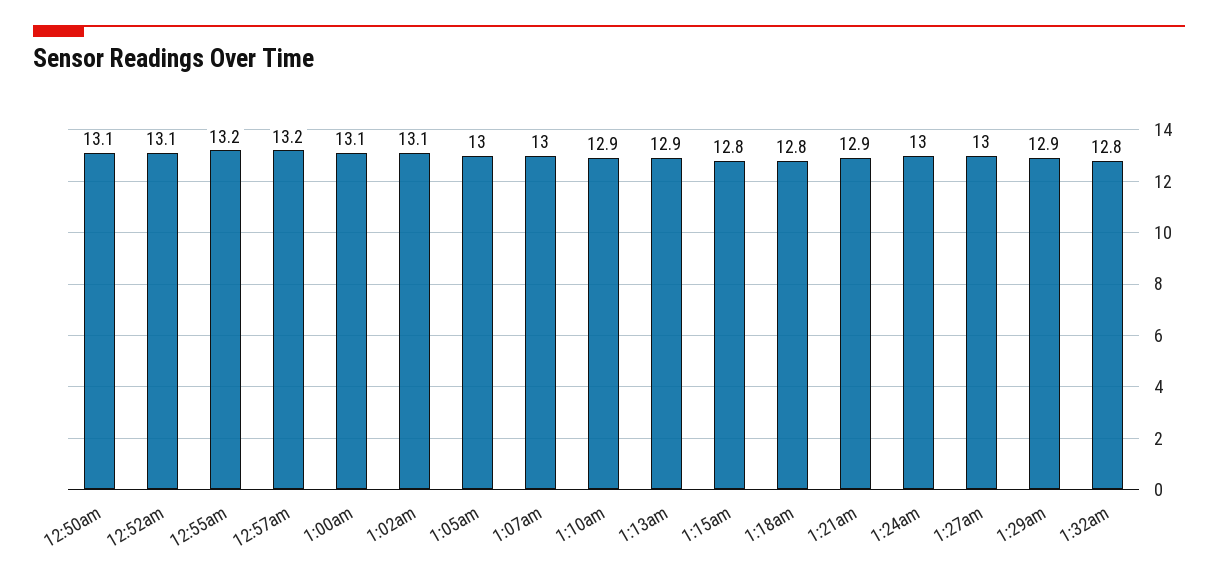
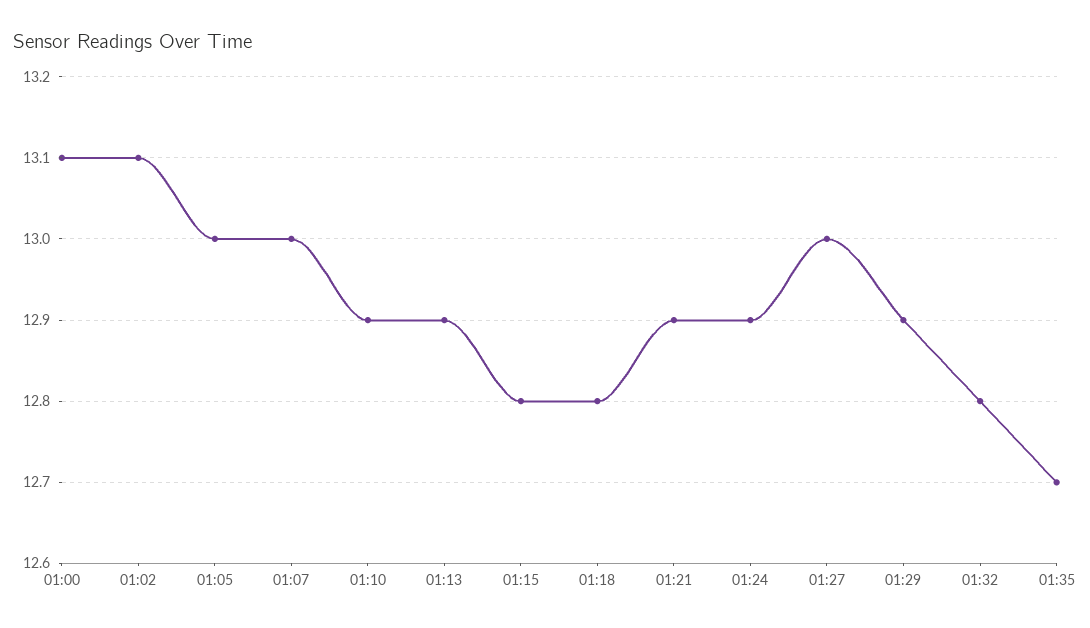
12:50am: 13.1 -> none
12:52am: 13.1 -> none
12:55am: 13.2 -> none
12:57am: 13.2 -> none
1:24am: 13 -> 12.9
01:35: none -> 12.7

